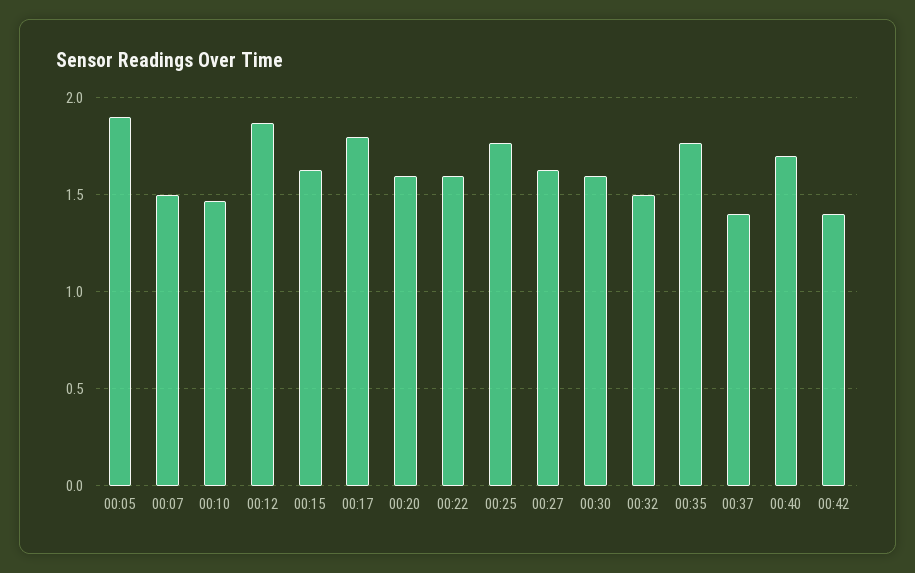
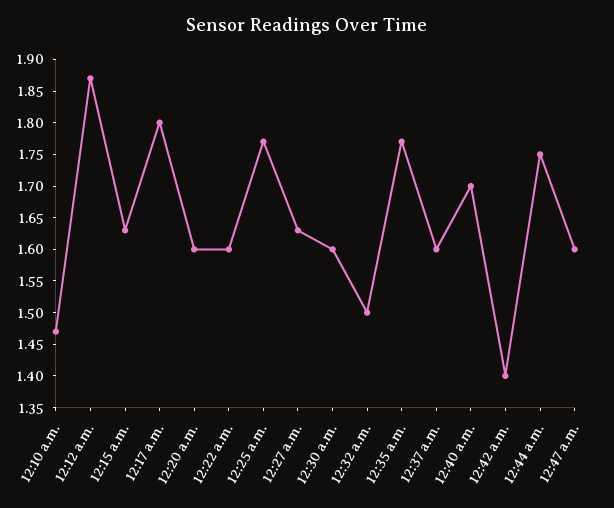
00:05: 1.9 -> none
00:07: 1.5 -> none
00:37: 1.4 -> 1.6
12:44 a.m.: none -> 1.75
12:47 a.m.: none -> 1.6

